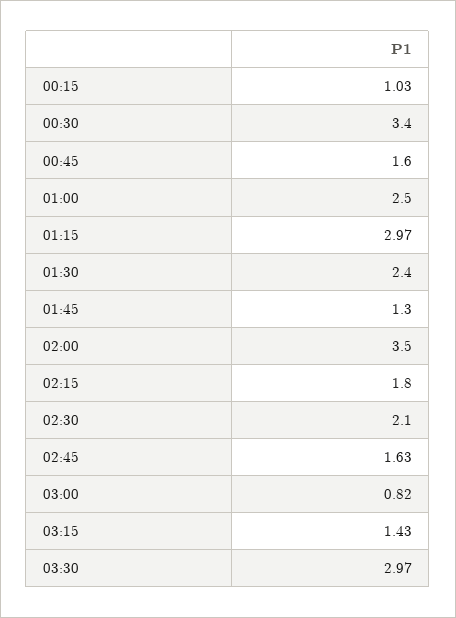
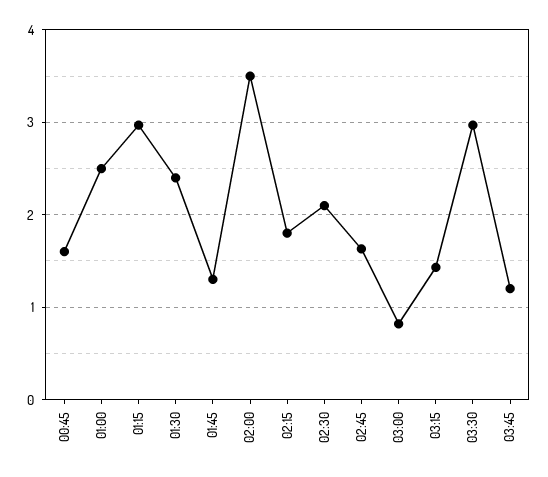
00:15: 1.03 -> none
00:30: 3.4 -> none
03:45: none -> 1.2

